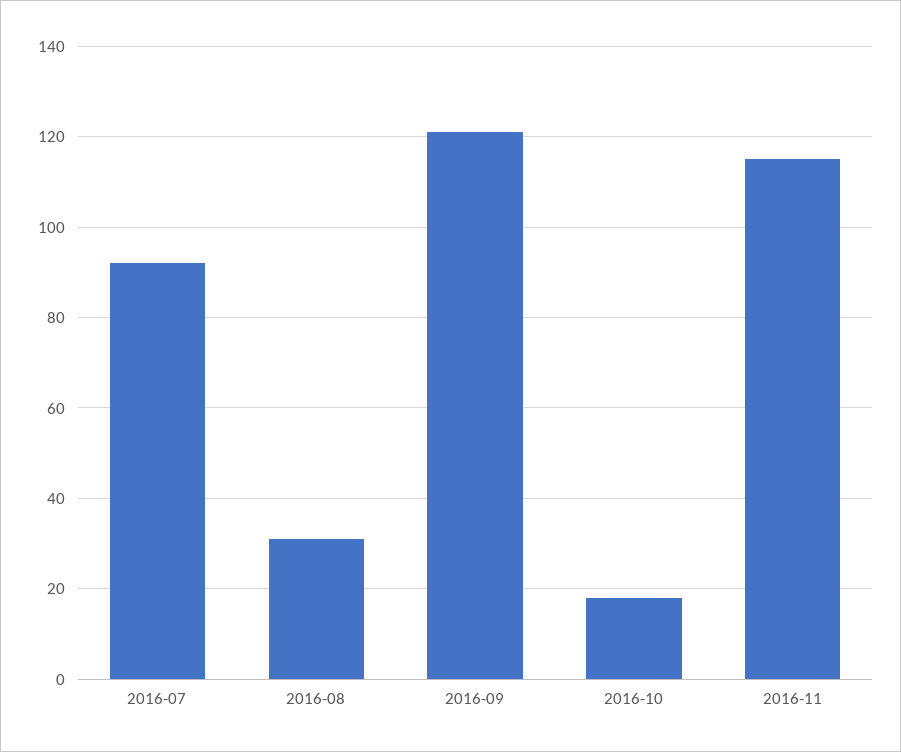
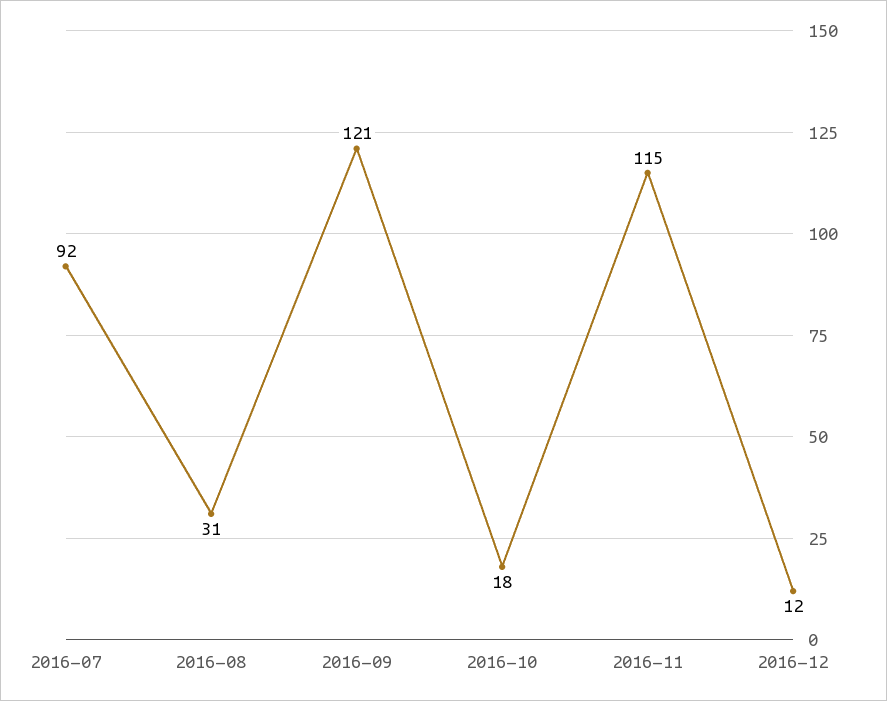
2016-12: none -> 12

